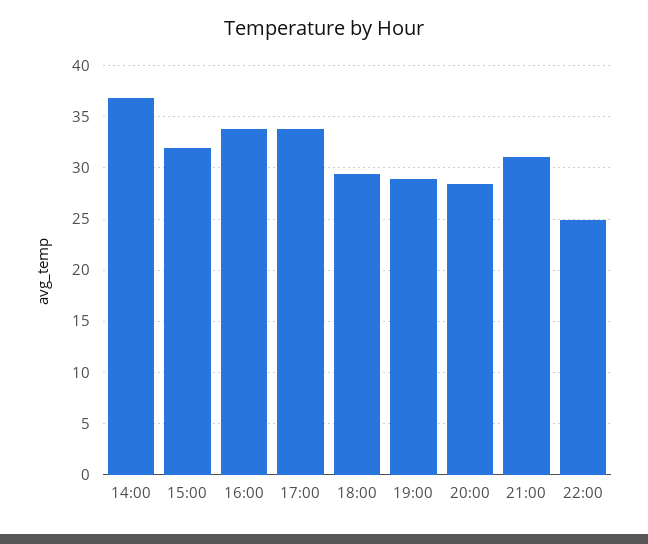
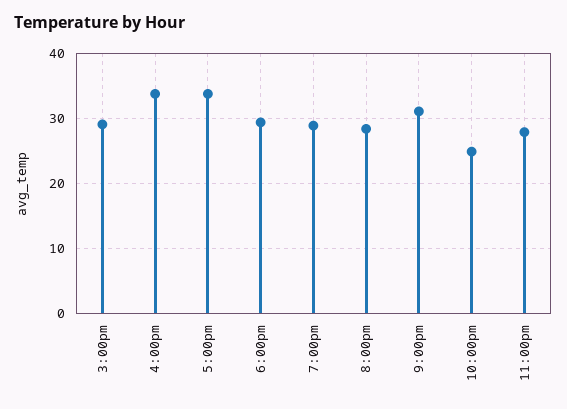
14:00: 37 -> none
15:00: 32 -> 29
11:00pm: none -> 28

